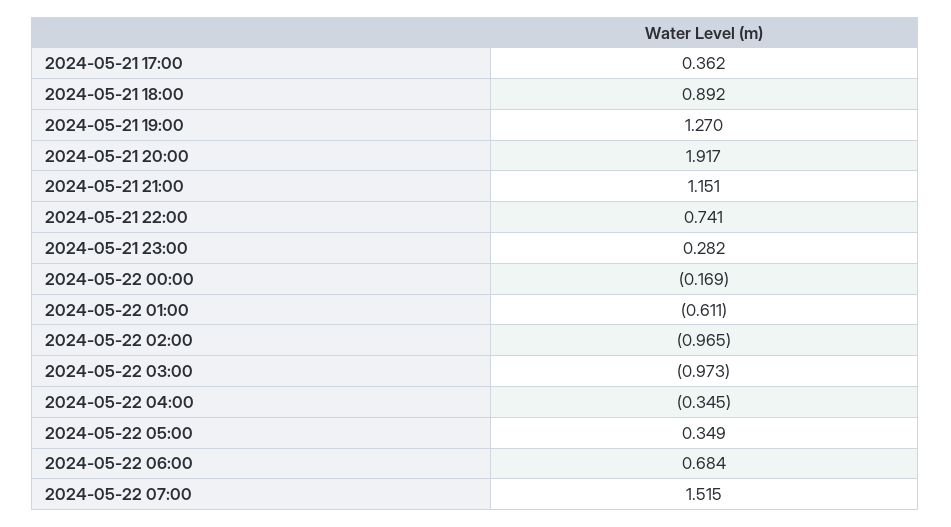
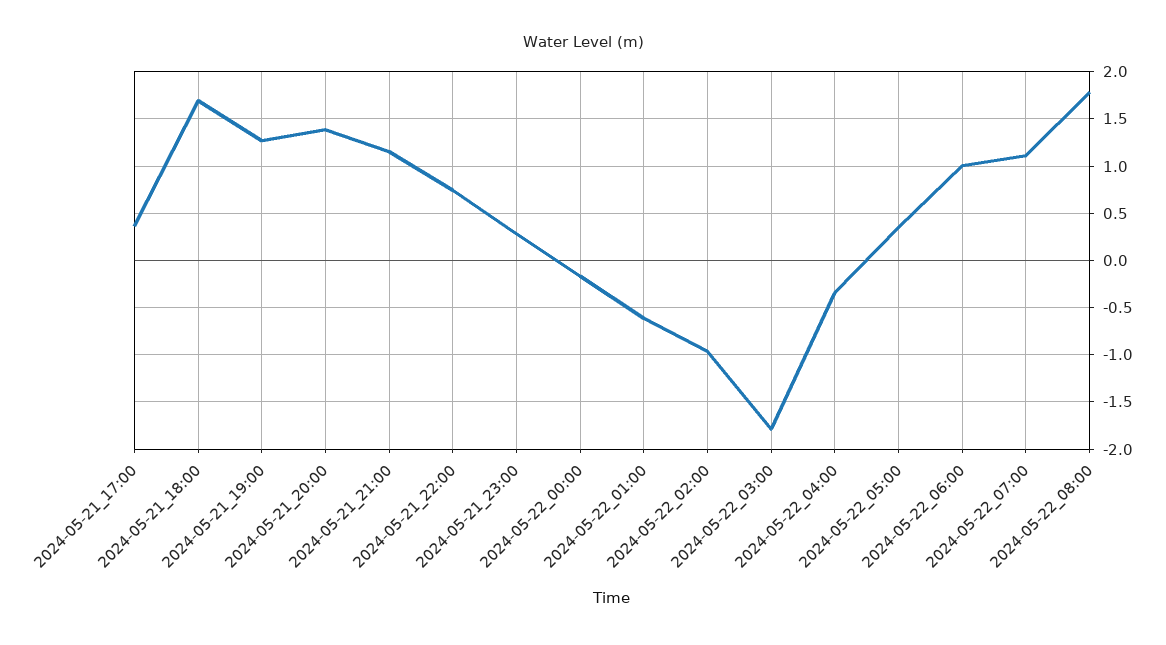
2024-05-21 18:00: 0.892 -> 1.7
2024-05-21 20:00: 1.917 -> 1.4
2024-05-22 03:00: -0.973 -> -1.8
2024-05-22 06:00: 0.684 -> 1
2024-05-22 07:00: 1.515 -> 1.1
2024-05-22_08:00: none -> 1.8

